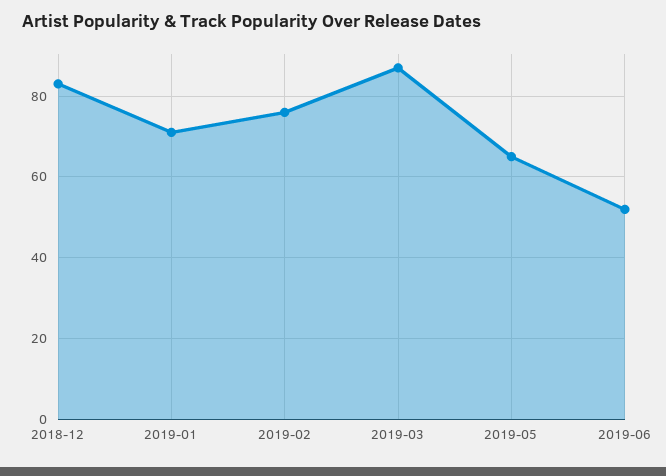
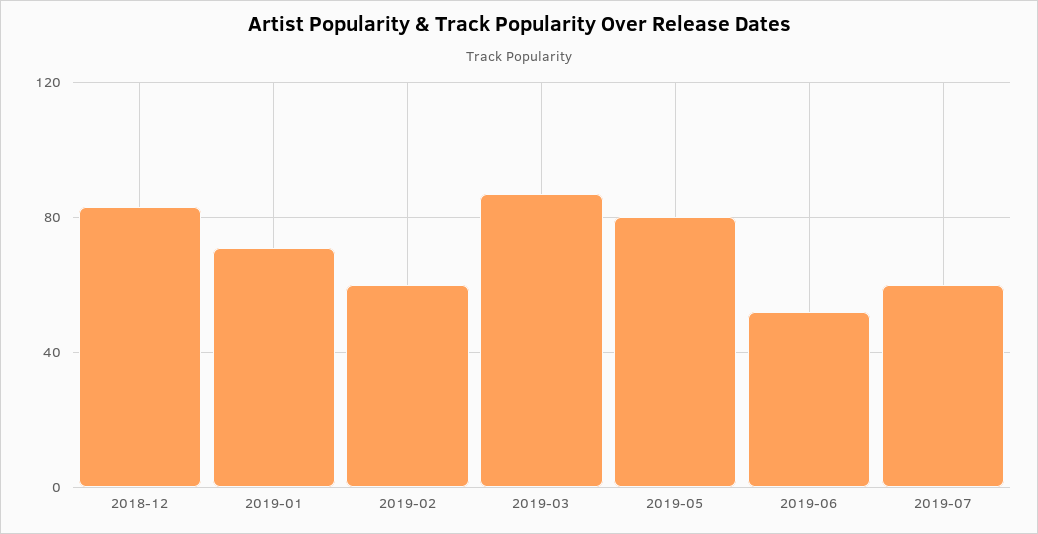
2019-02: 75 -> 60
2019-05: 65 -> 80
2019-07: none -> 60

